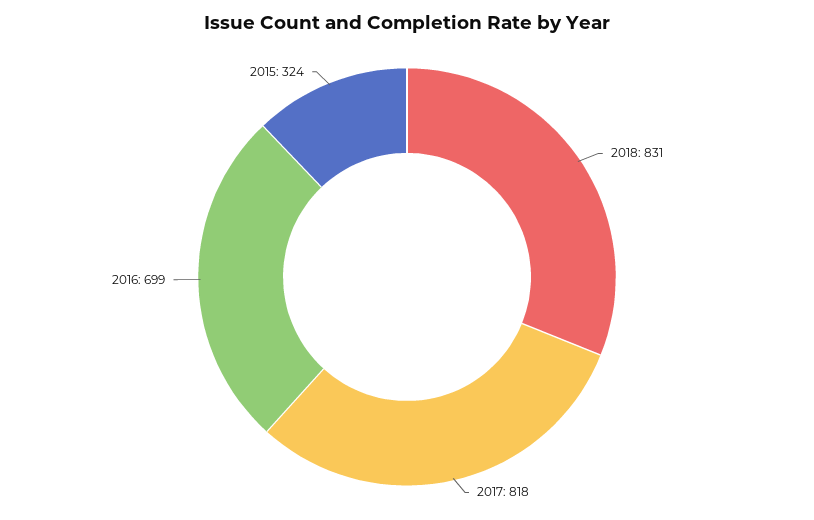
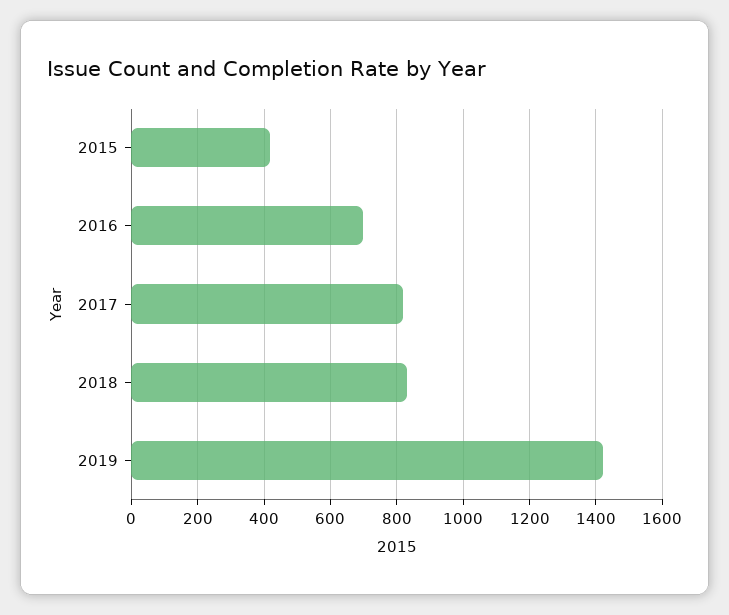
2015: 324 -> 420
2019: none -> 1420

